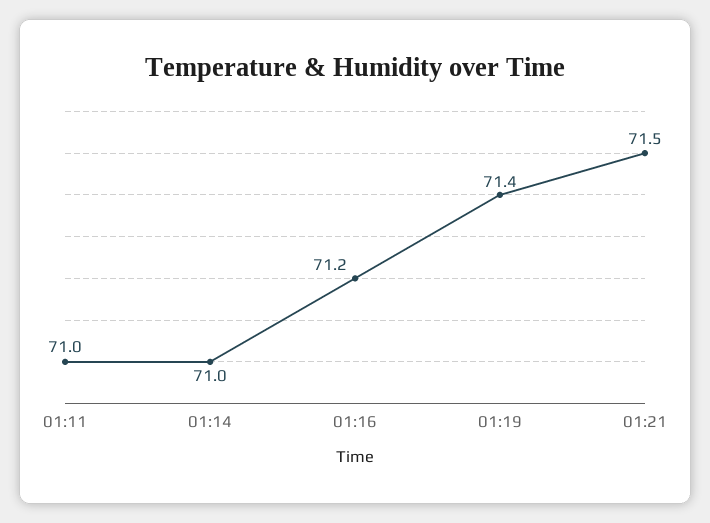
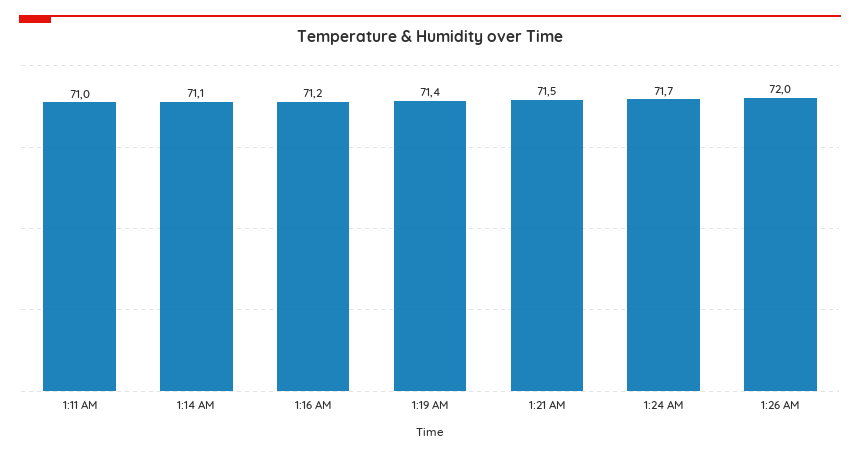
01:14: 71 -> 71.1
1:24 AM: none -> 71.7
1:26 AM: none -> 72

